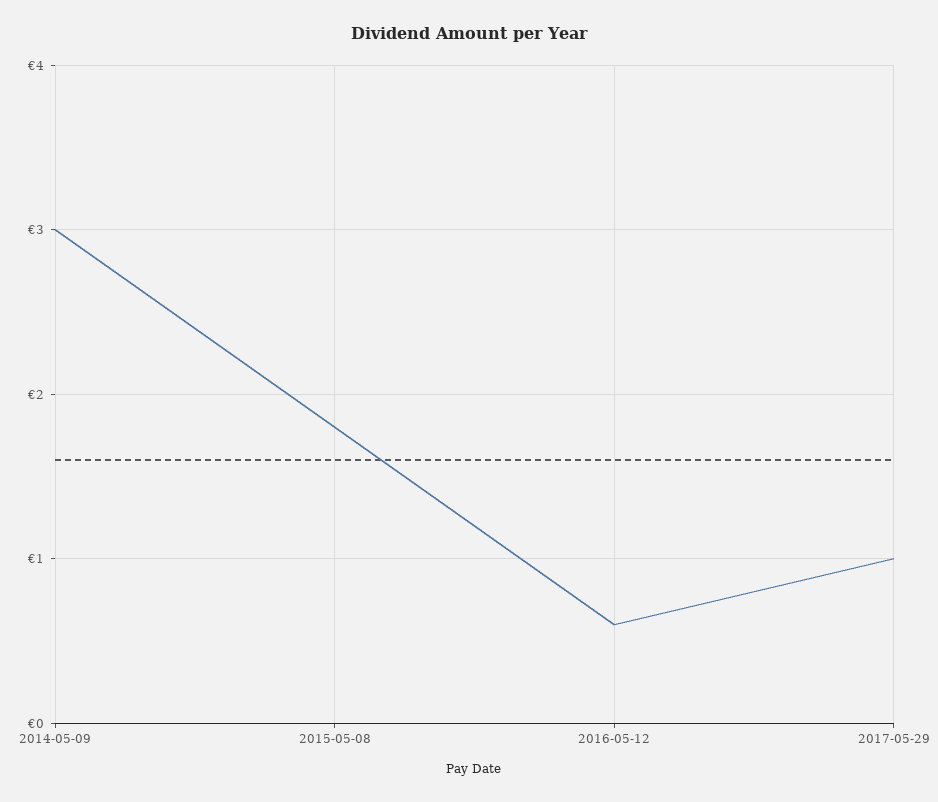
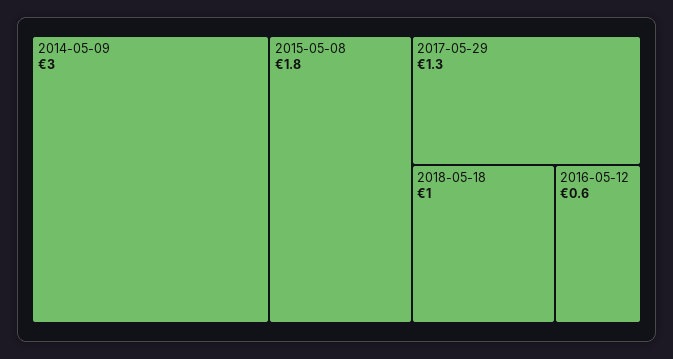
2017-05-29: 1 -> 1.3
2018-05-18: none -> 1

